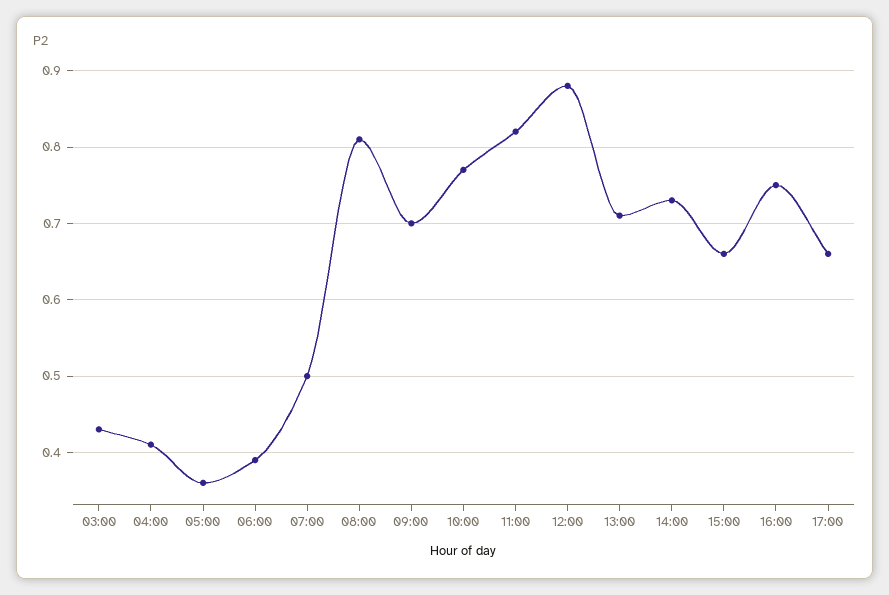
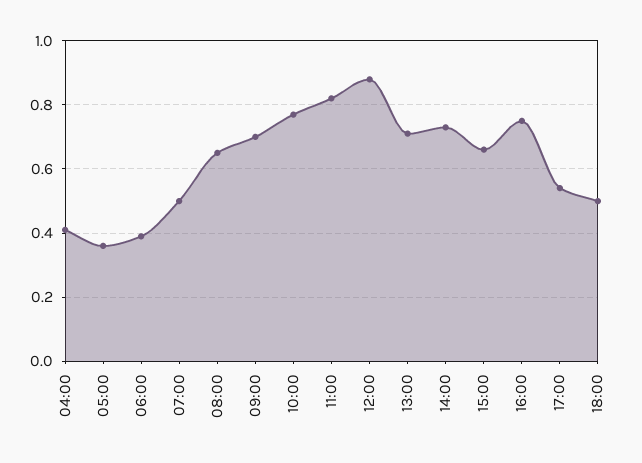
03:00: 0.43 -> none
08:00: 0.81 -> 0.65
17:00: 0.66 -> 0.55
18:00: none -> 0.5

